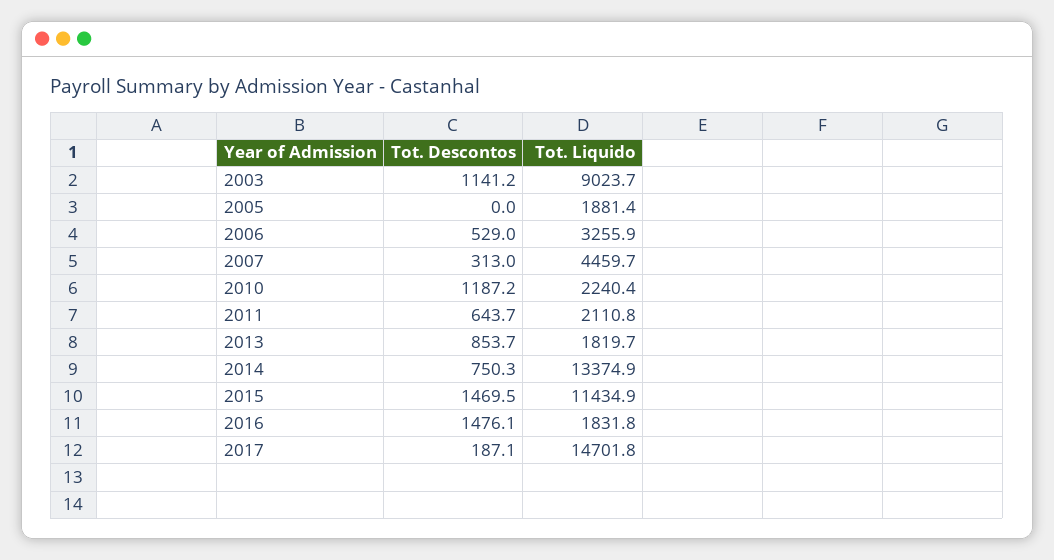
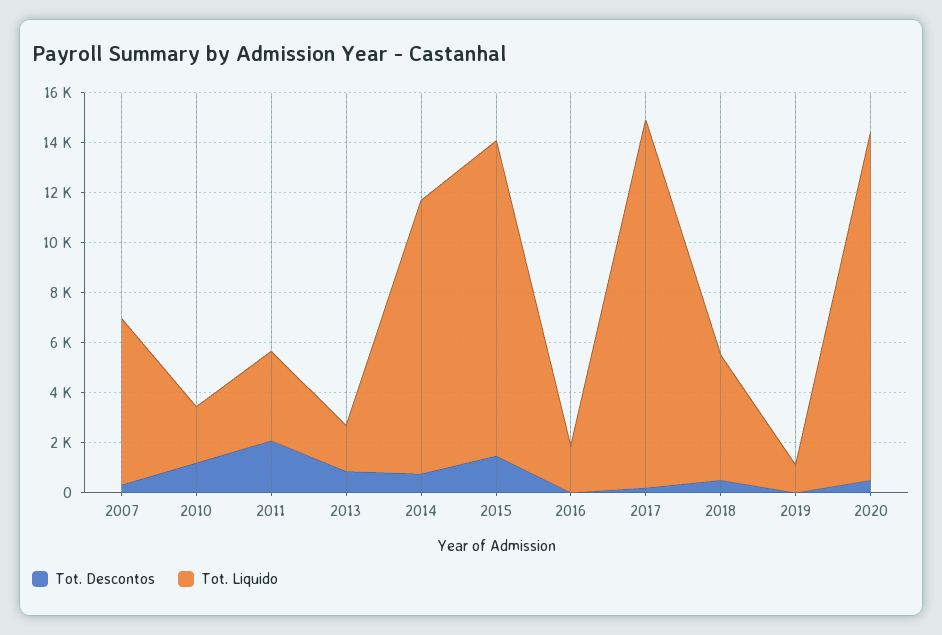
Tot. Descontos, 2003: 1141.2 -> none
Tot. Liquido, 2003: 9023.7 -> none
Tot. Descontos, 2005: 0 -> none
Tot. Liquido, 2005: 1881.4 -> none
Tot. Descontos, 2006: 529 -> none
Tot. Liquido, 2006: 3255.9 -> none
Tot. Liquido, 2007: 4459.7 -> 6500
Tot. Descontos, 2011: 643.7 -> 2000
Tot. Liquido, 2011: 2110.8 -> 3500
Tot. Liquido, 2014: 13374.9 -> 11000
Tot. Liquido, 2015: 11434.9 -> 12500
Tot. Descontos, 2016: 1476.1 -> 0
Tot. Descontos, 2018: none -> 500
Tot. Liquido, 2018: none -> 5000
Tot. Descontos, 2019: none -> 0
Tot. Liquido, 2019: none -> 1000
Tot. Descontos, 2020: none -> 500
Tot. Liquido, 2020: none -> 14000

